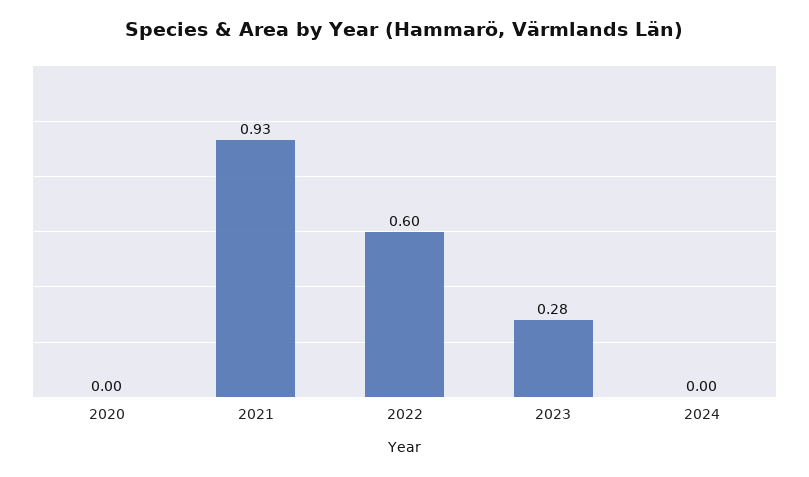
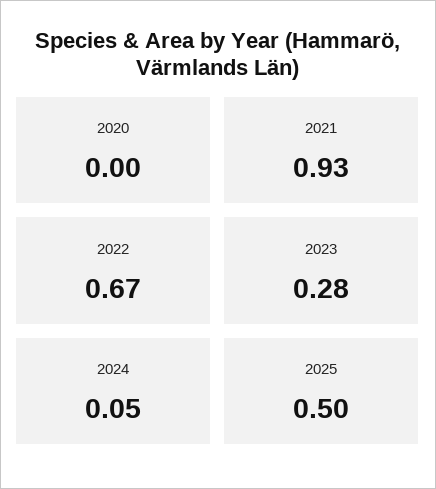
2022: 0.6 -> 0.67
2024: 0 -> 0.05
2025: none -> 0.5

